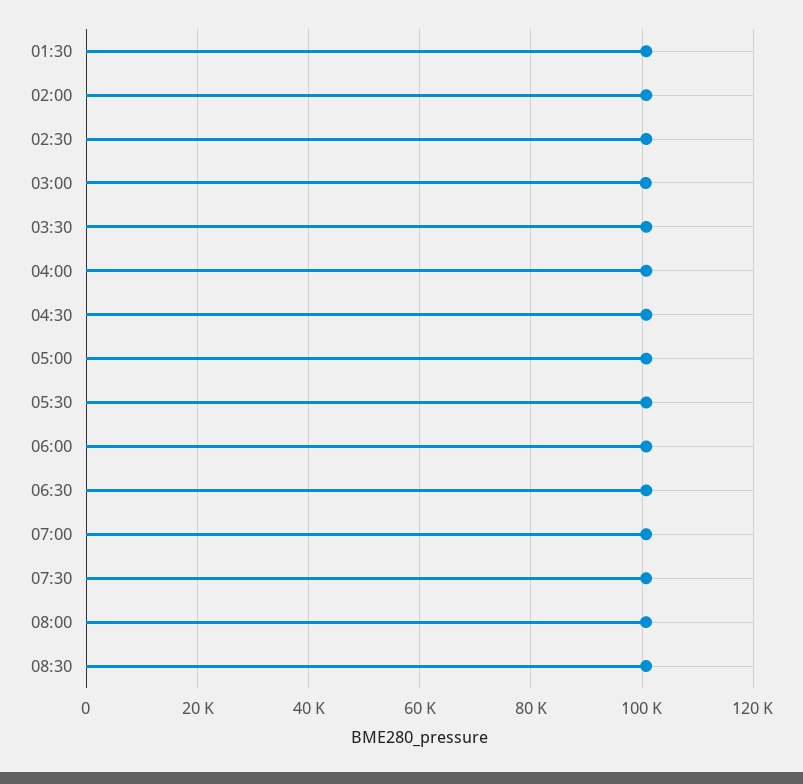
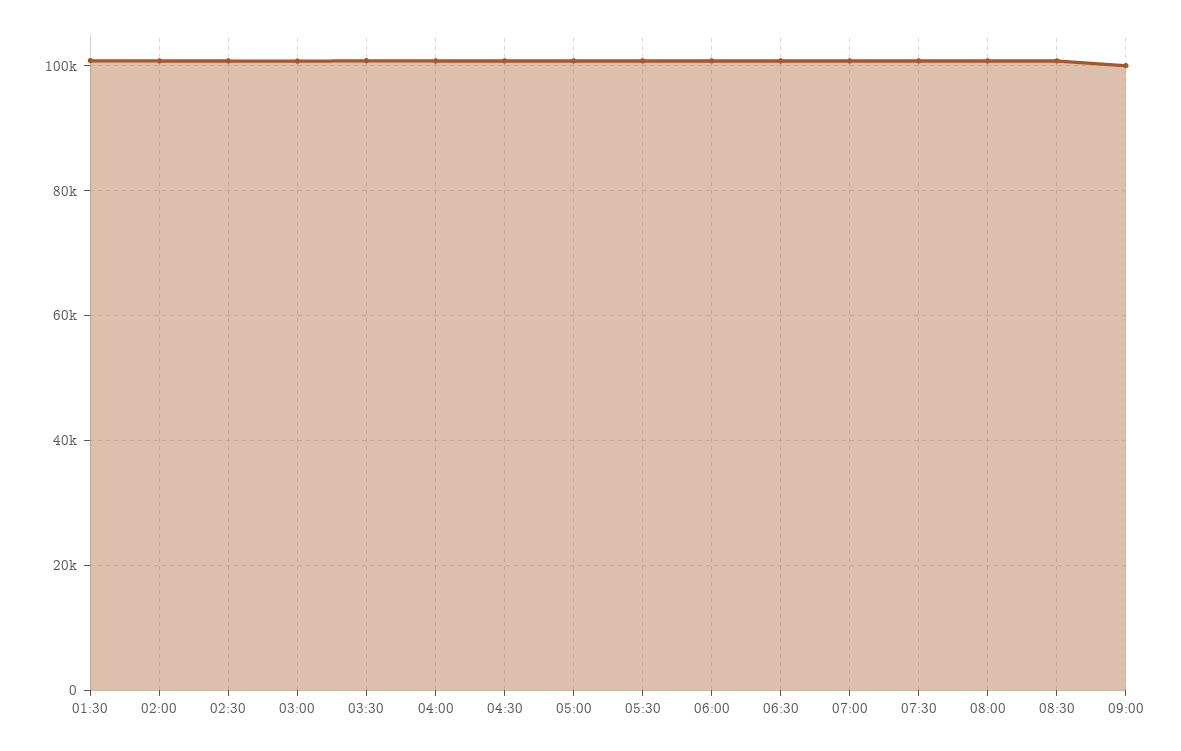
09:00: none -> 100000

